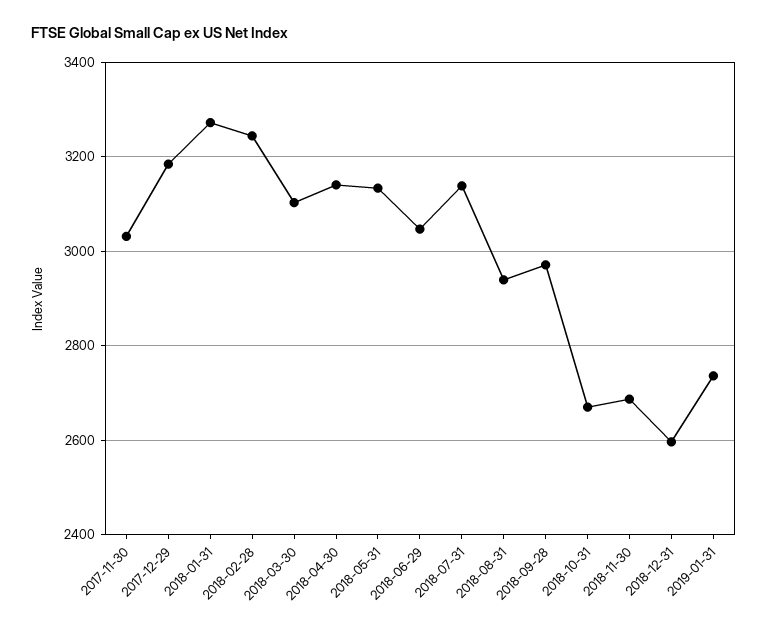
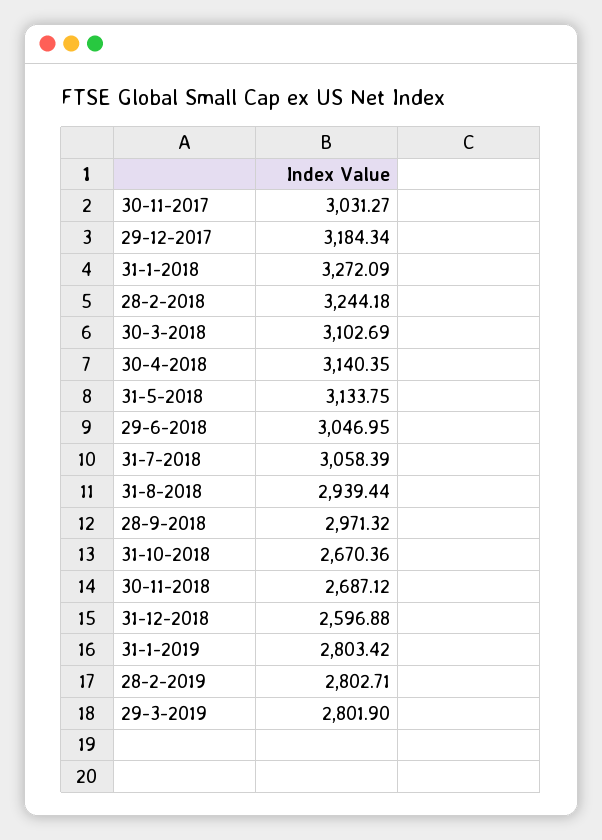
2018-07-31: 3140 -> 3058.39
2019-01-31: 2740 -> 2803.42
28-2-2019: none -> 2802.71
29-3-2019: none -> 2801.9

